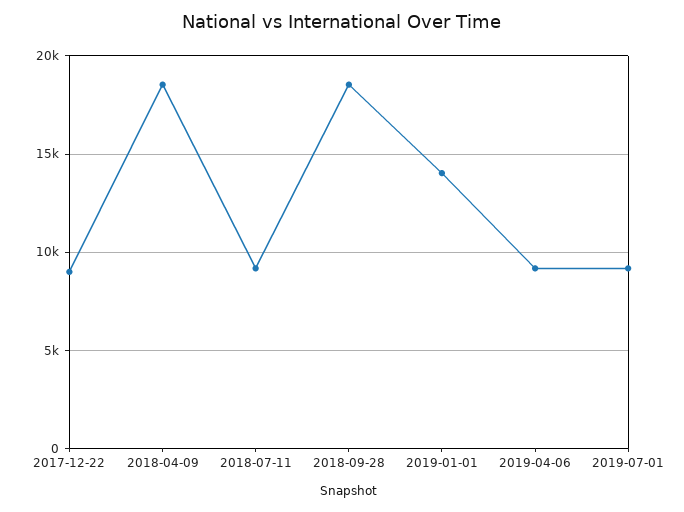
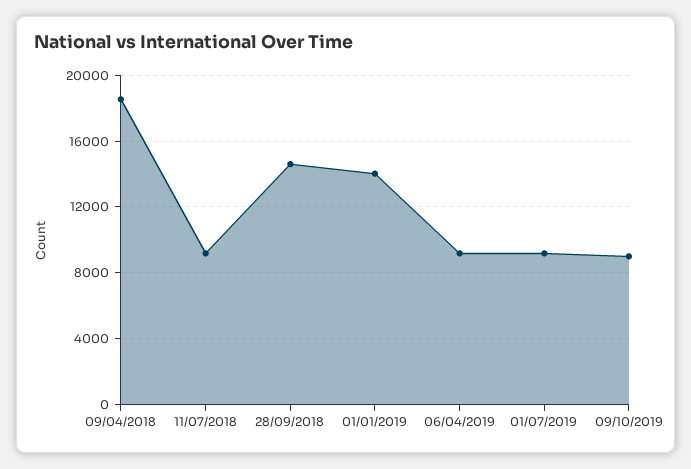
2017-12-22: 9000 -> none
2018-09-28: 18500 -> 14500
09/10/2019: none -> 9000

